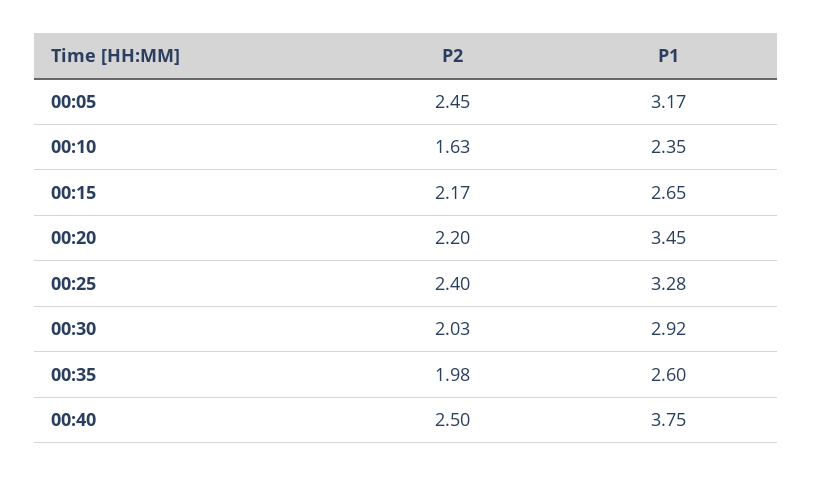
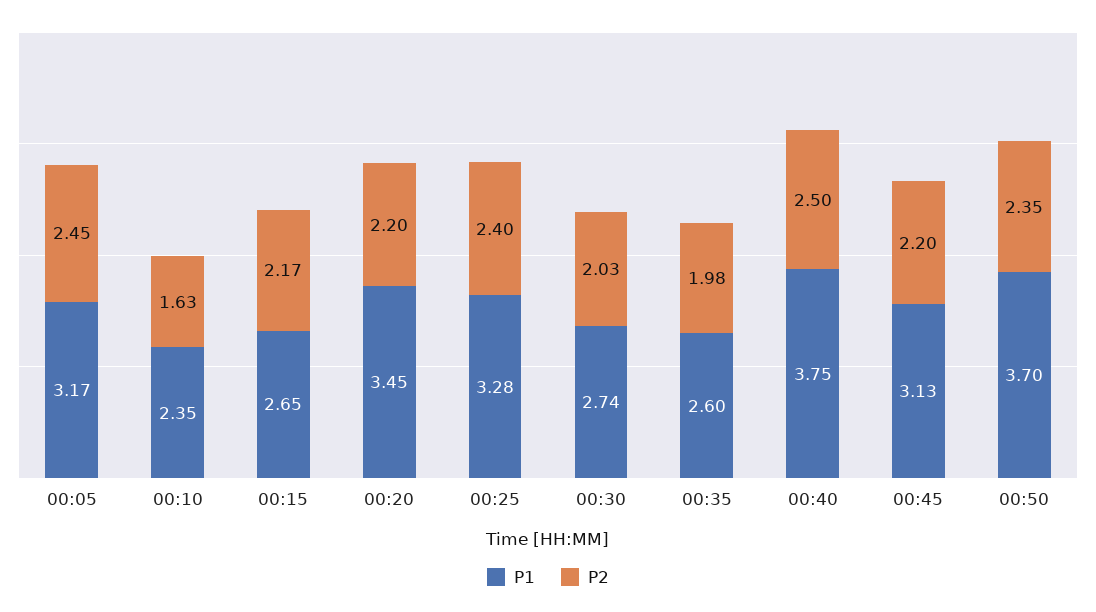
P1, 00:30: 2.92 -> 2.74
P1, 00:45: none -> 3.13
P2, 00:45: none -> 2.2
P1, 00:50: none -> 3.7
P2, 00:50: none -> 2.35

